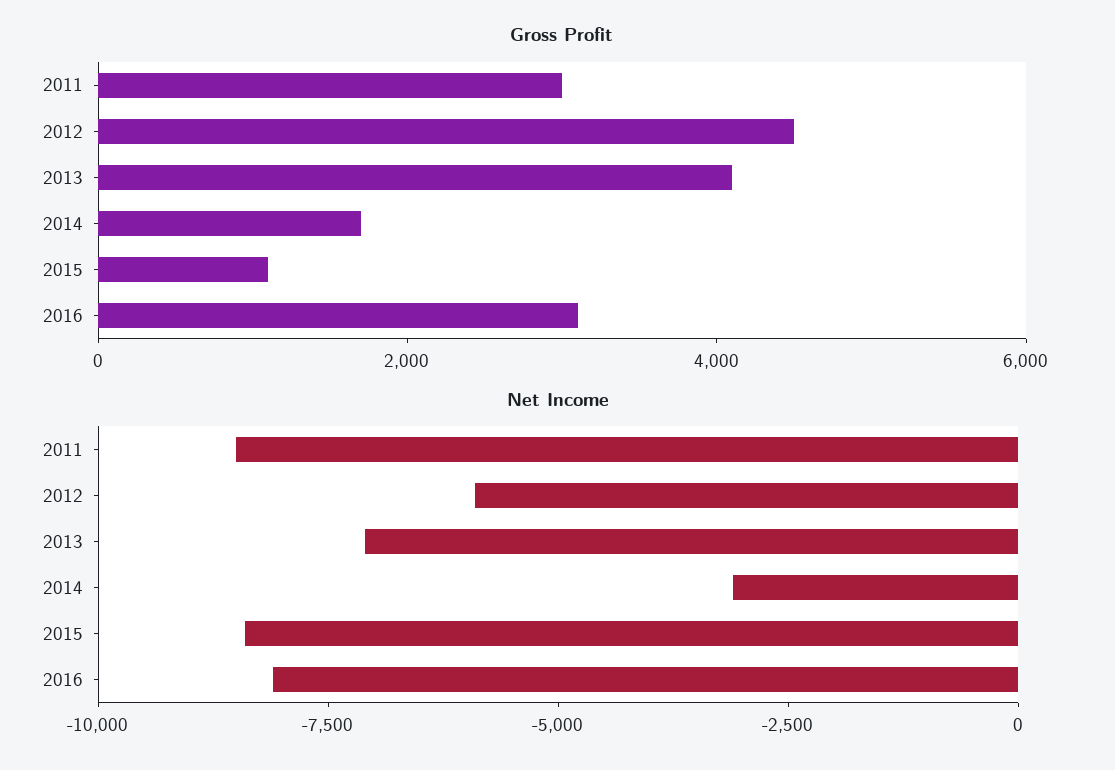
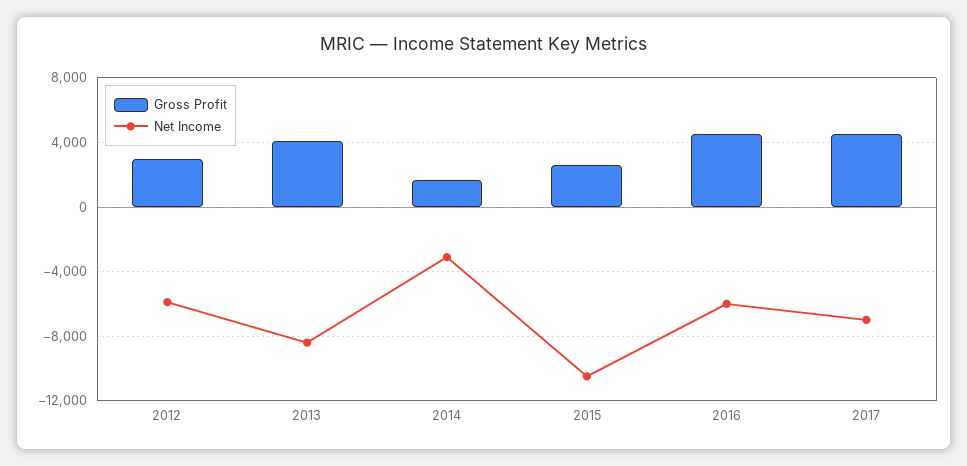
Gross Profit, 2011: 3000 -> none
Gross Profit, 2012: 4500 -> 3000
Gross Profit, 2015: 1000 -> 2500
Gross Profit, 2016: 3000 -> 4500
Net Income, 2011: -8500 -> none
Net Income, 2013: -7000 -> -8500
Net Income, 2015: -8500 -> -10500
Net Income, 2016: -8000 -> -6000
Gross Profit, 2017: none -> 4500
Net Income, 2017: none -> -7000

